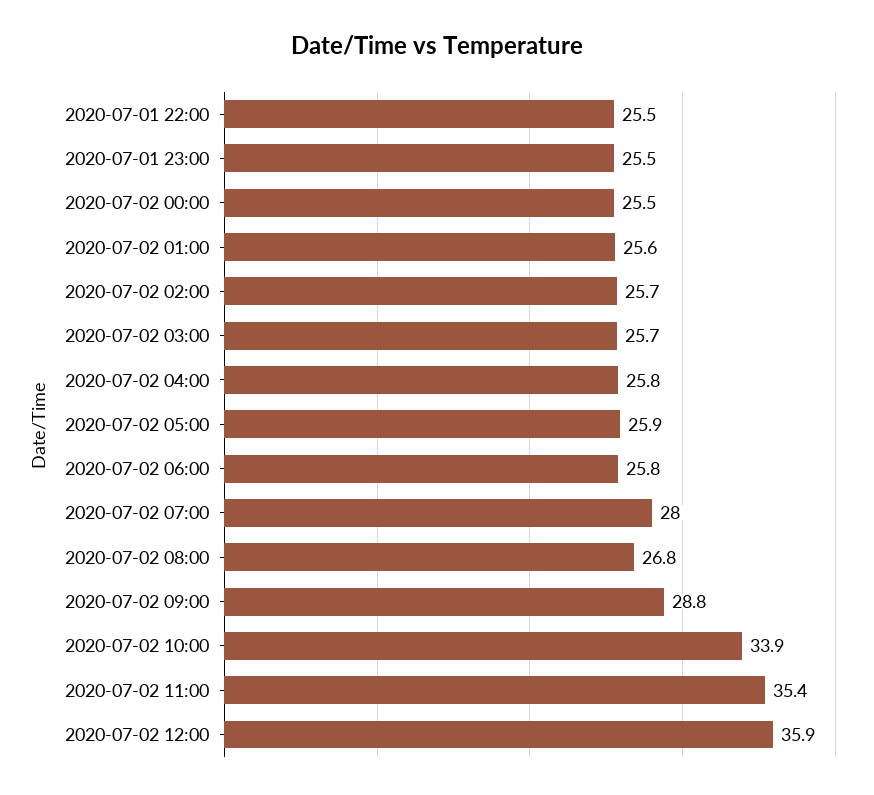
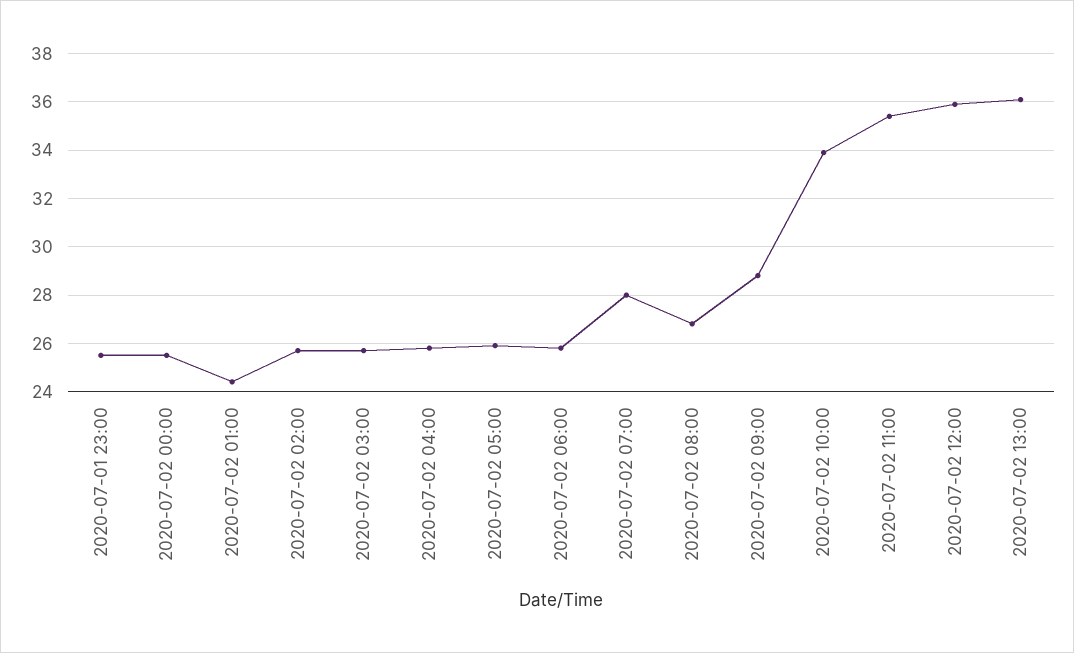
2020-07-01 22:00: 25.5 -> none
2020-07-02 01:00: 25.6 -> 24.5
2020-07-02 13:00: none -> 36

